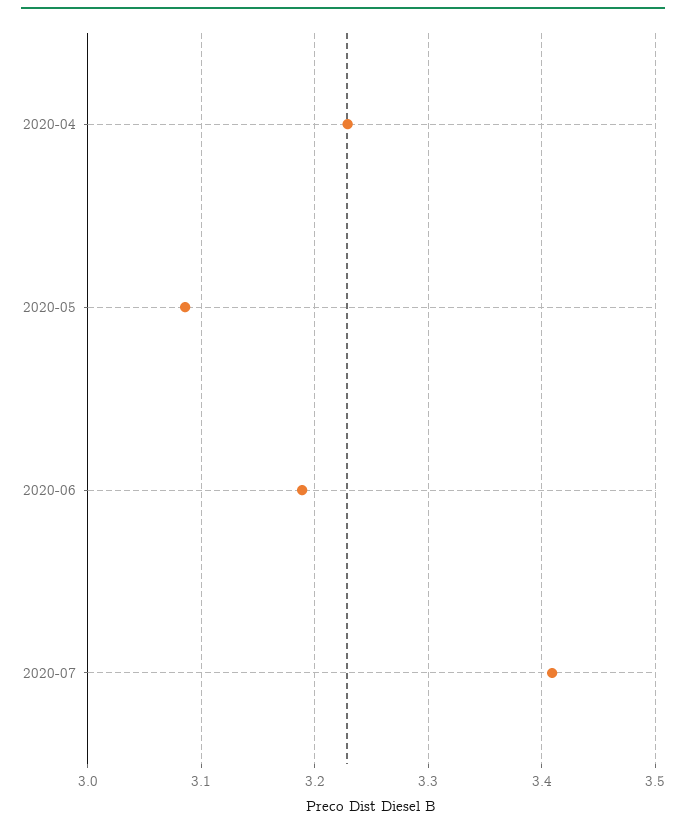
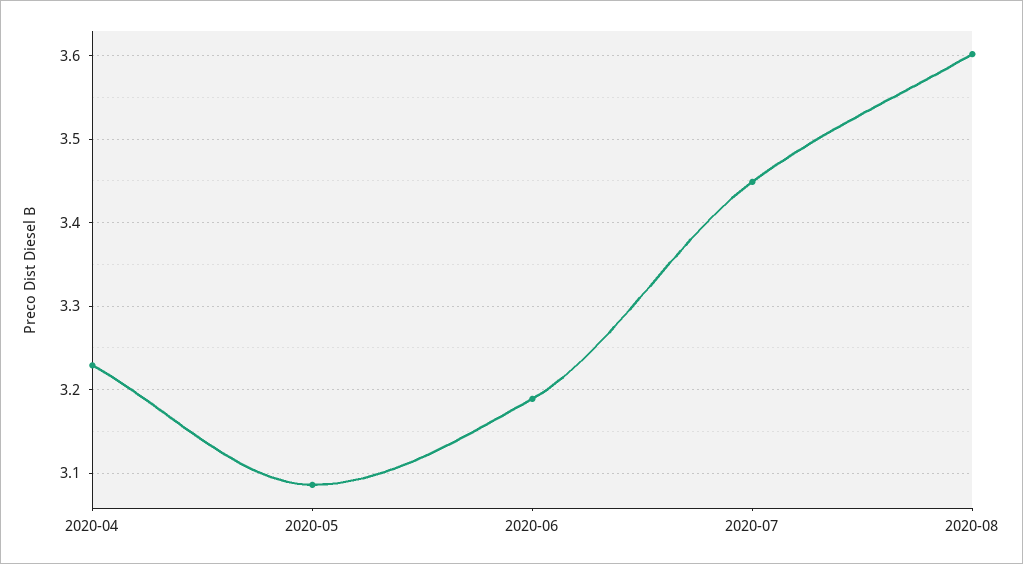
2020-07: 3.41 -> 3.45
2020-08: none -> 3.6

